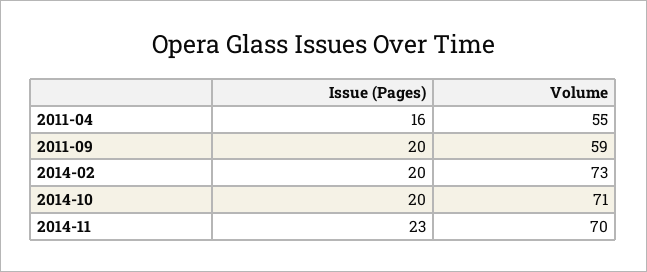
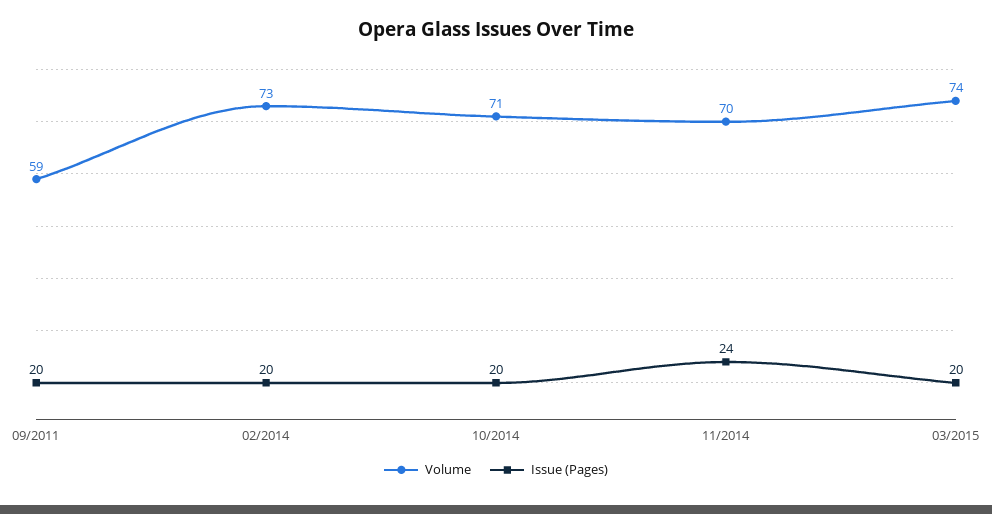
Issue (Pages), 2011-04: 16 -> none
Volume, 2011-04: 55 -> none
Issue (Pages), 2014-11: 23 -> 24
Volume, 03/2015: none -> 74
Issue (Pages), 03/2015: none -> 20

